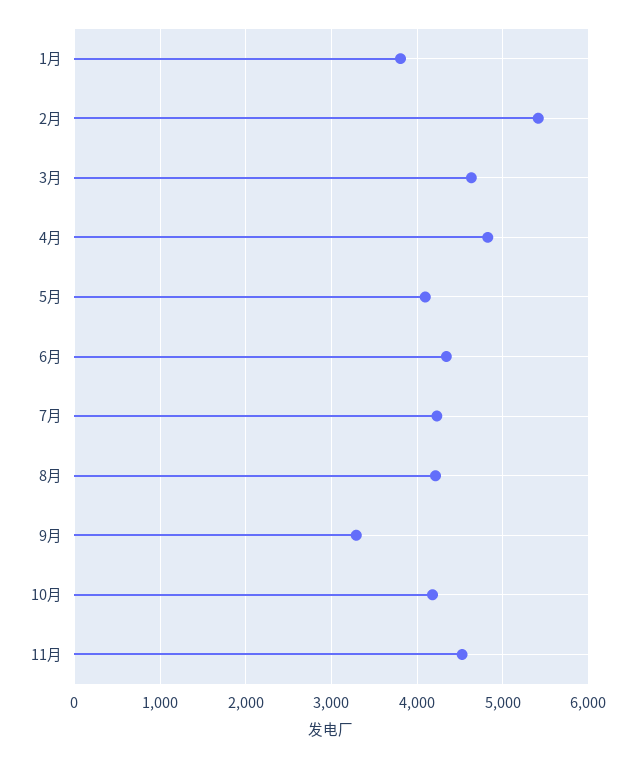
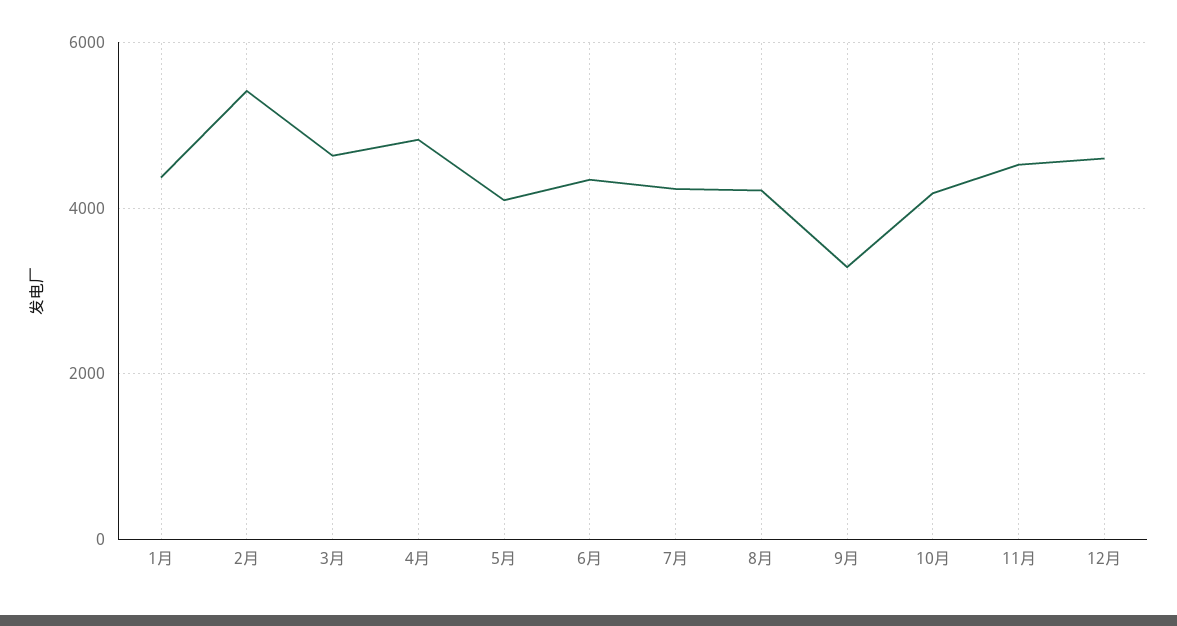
1月: 3800 -> 4400
12月: none -> 4600

